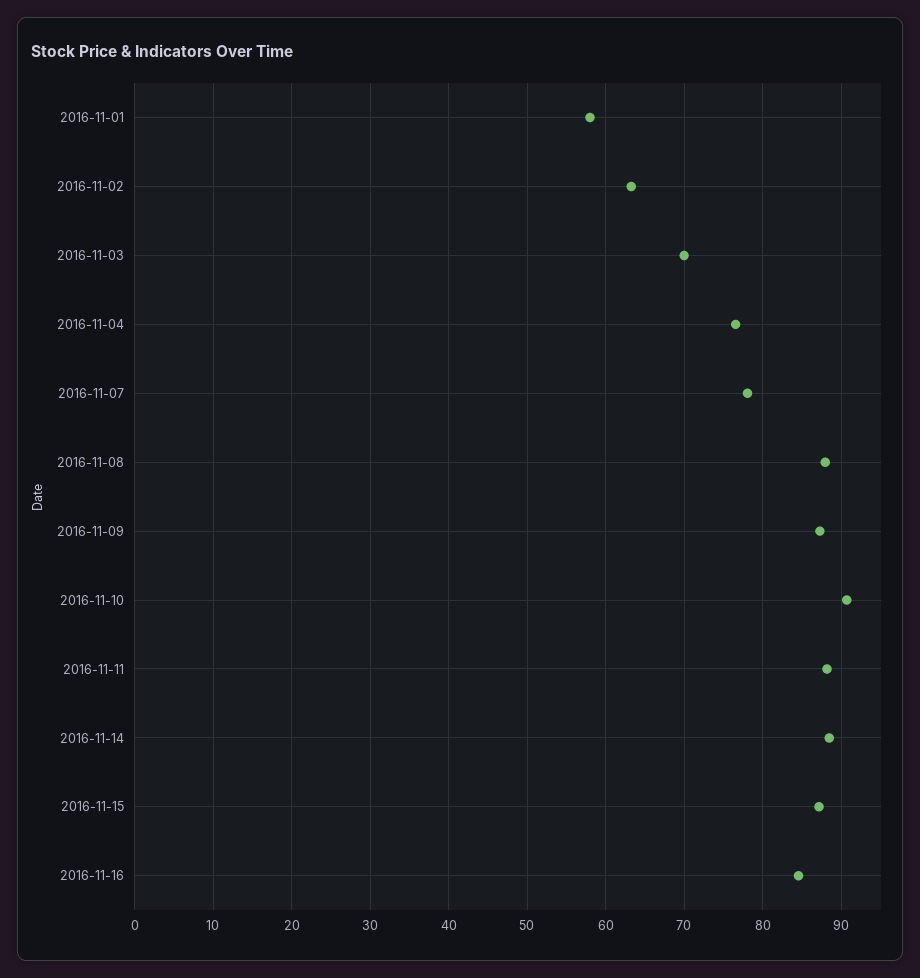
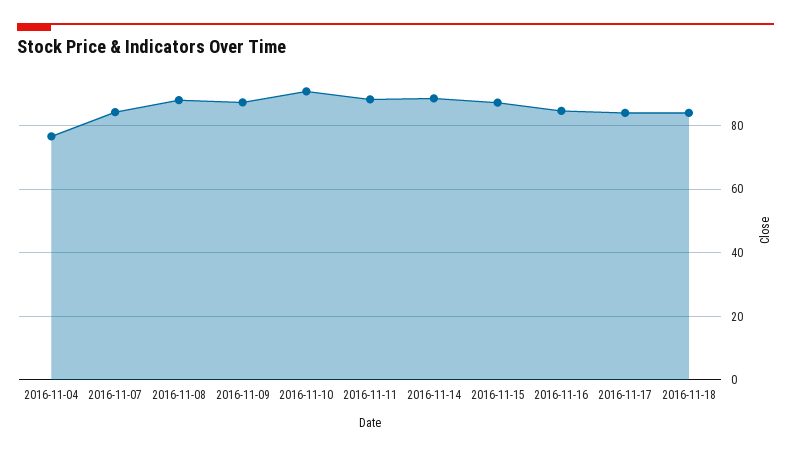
2016-11-01: 58 -> none
2016-11-02: 63 -> none
2016-11-03: 70 -> none
2016-11-07: 78 -> 84
2016-11-17: none -> 84
2016-11-18: none -> 84

